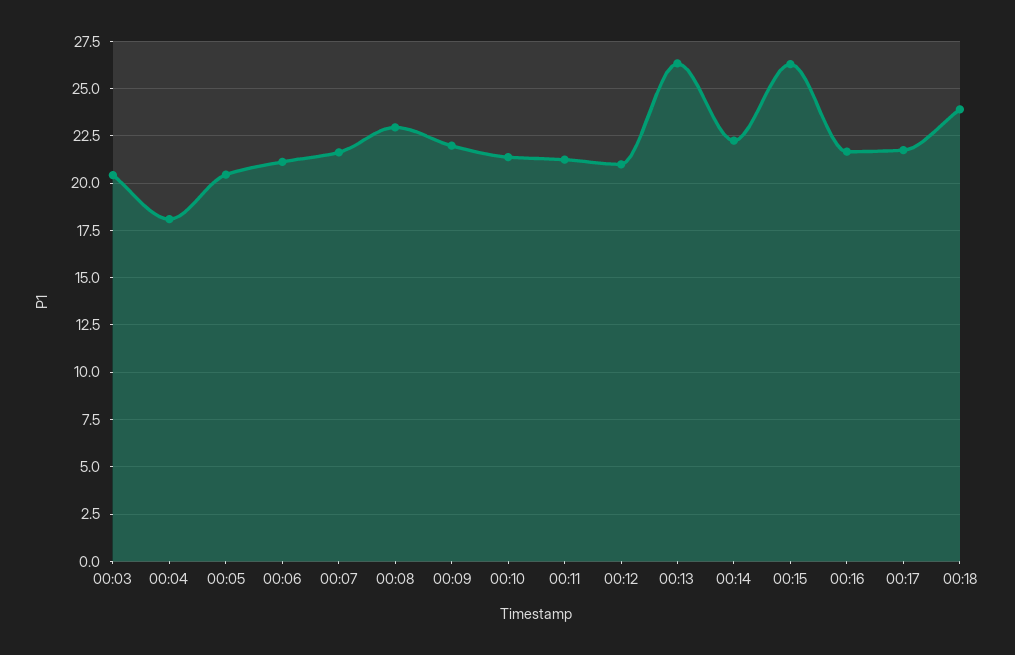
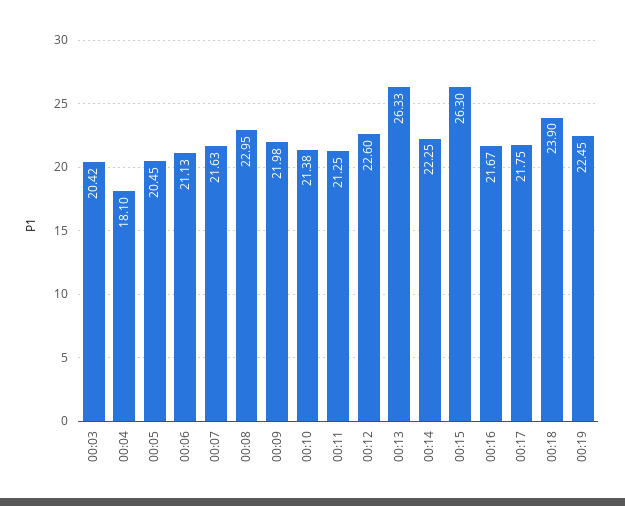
00:12: 21 -> 22.6
00:19: none -> 22.45

